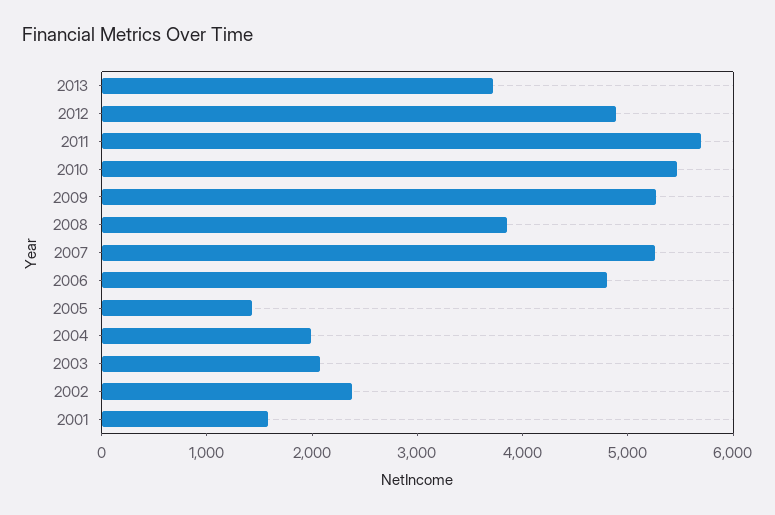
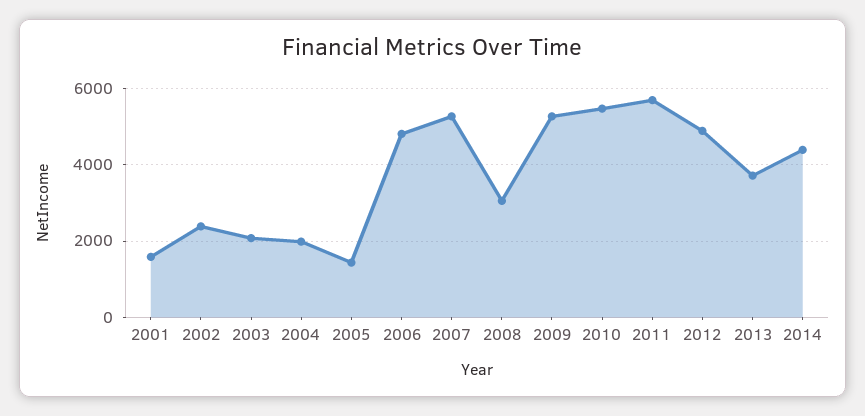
2008: 3800 -> 3000
2014: none -> 4400

